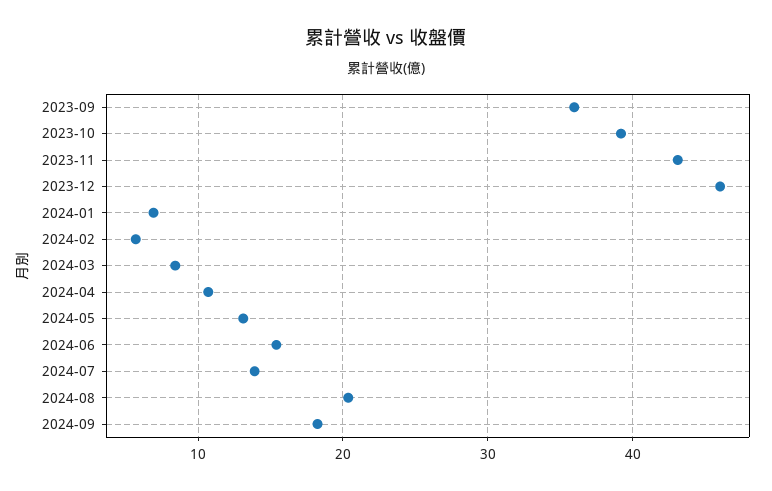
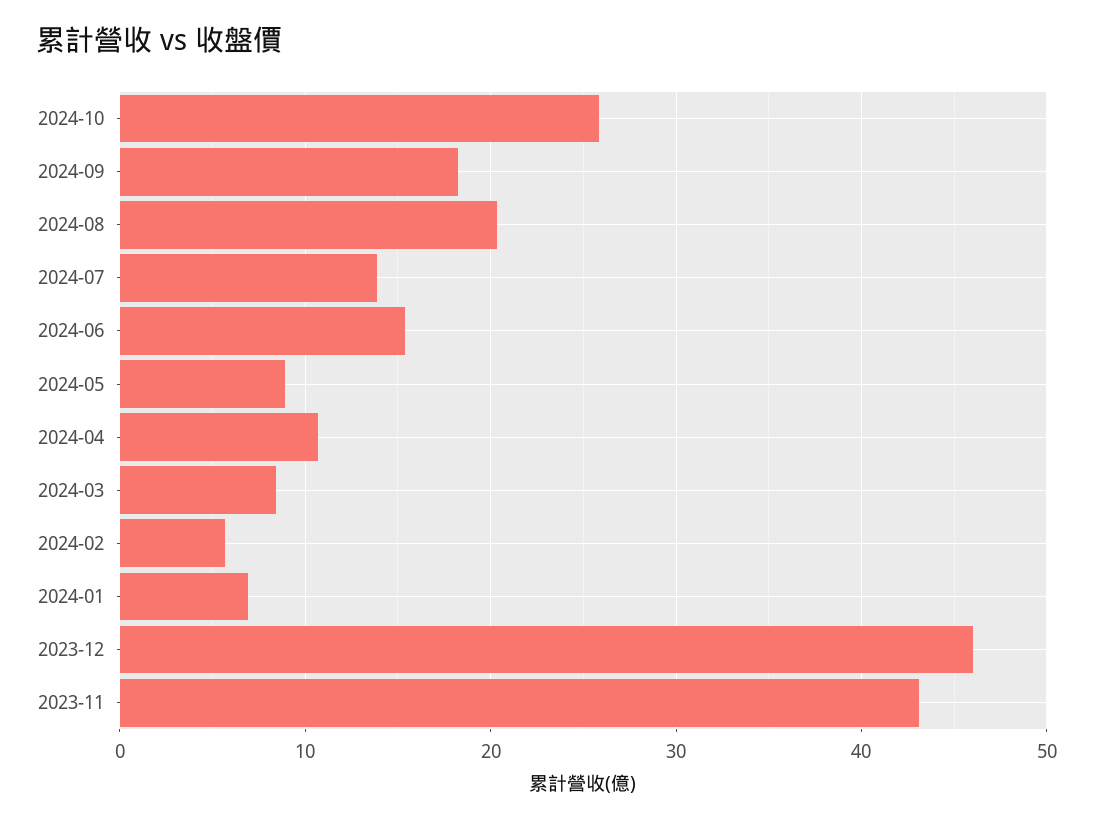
2023-09: 36 -> none
2023-10: 39 -> none
2024-05: 13 -> 9
2024-10: none -> 26

